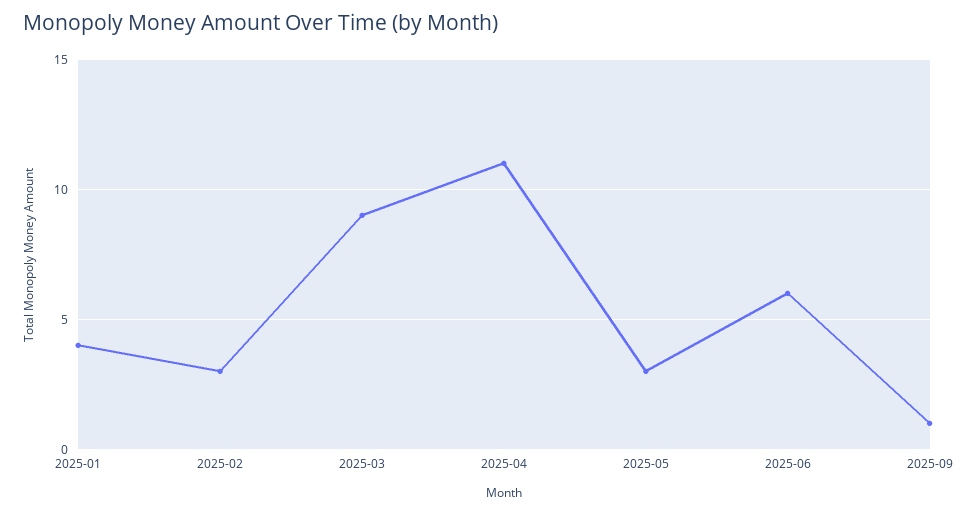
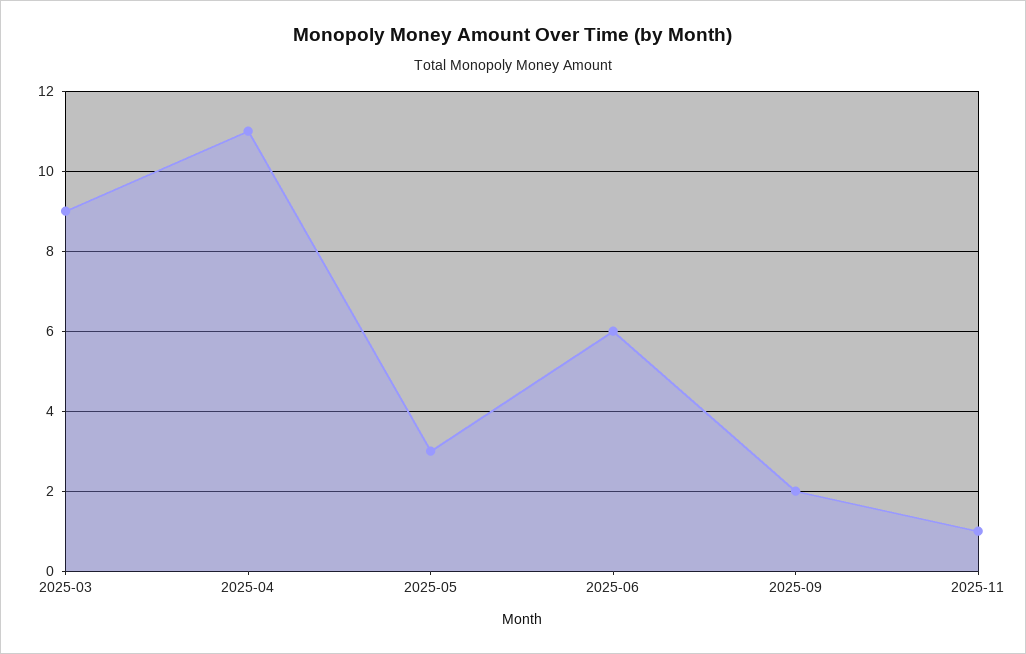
2025-01: 4 -> none
2025-02: 3 -> none
2025-09: 1 -> 2
2025-11: none -> 1

